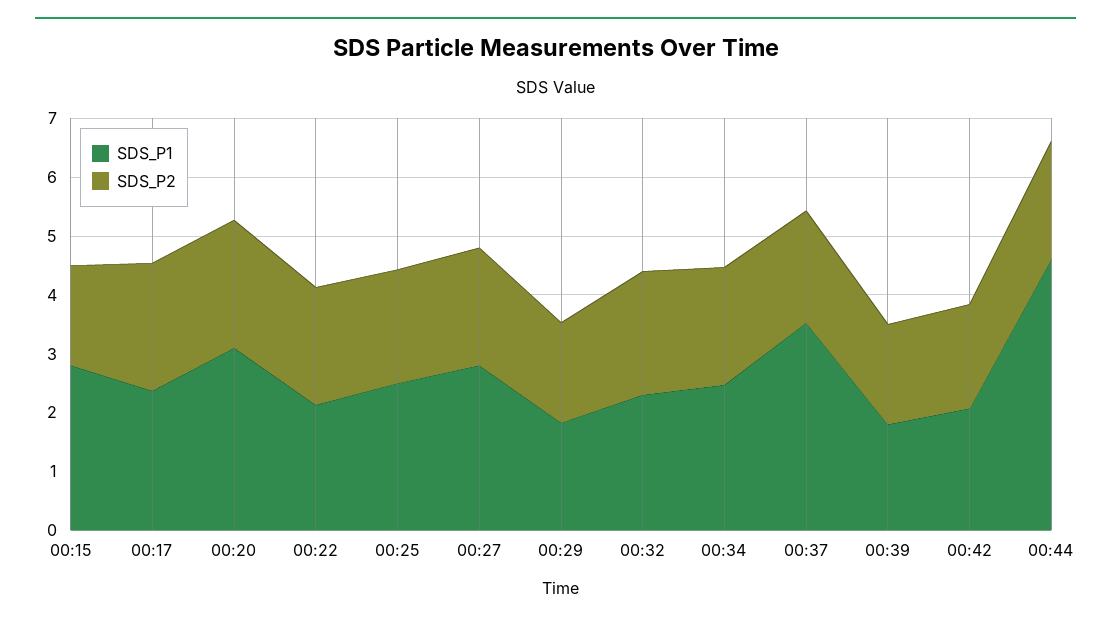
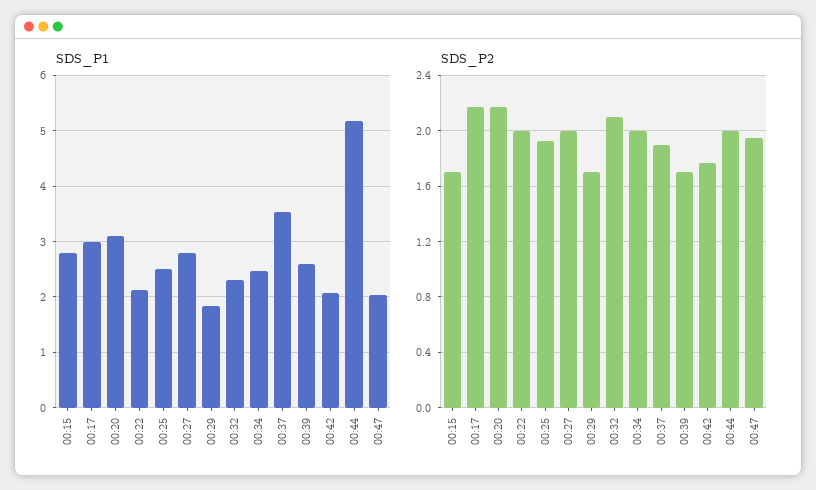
SDS_P1, 00:17: 2.4 -> 3
SDS_P1, 00:39: 1.8 -> 2.6
SDS_P1, 00:44: 4.6 -> 5.2
SDS_P1, 00:47: none -> 2
SDS_P2, 00:47: none -> 1.95

